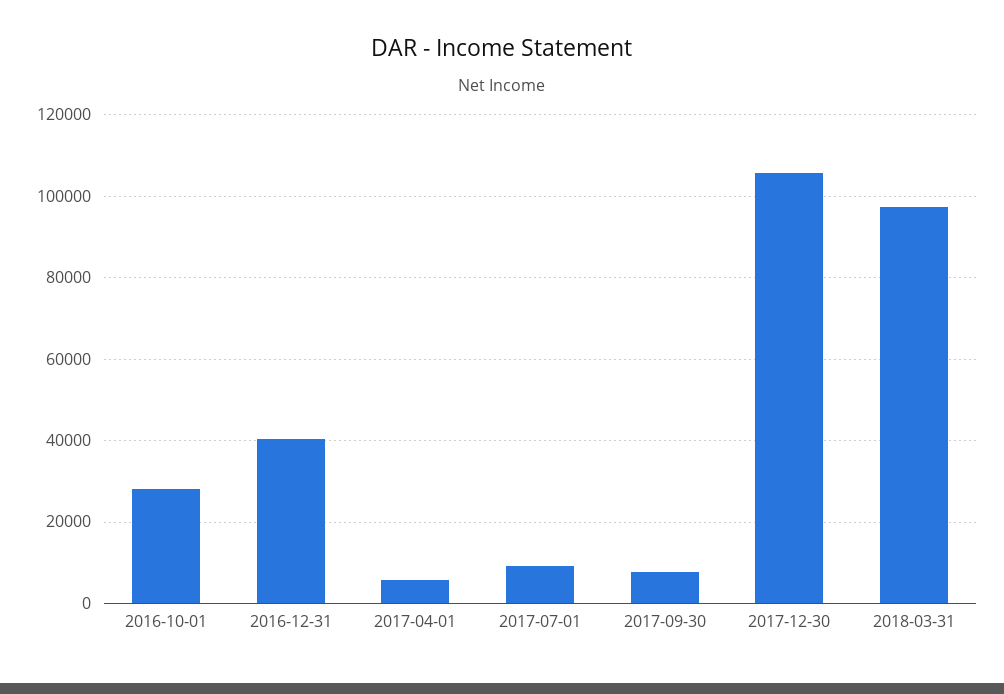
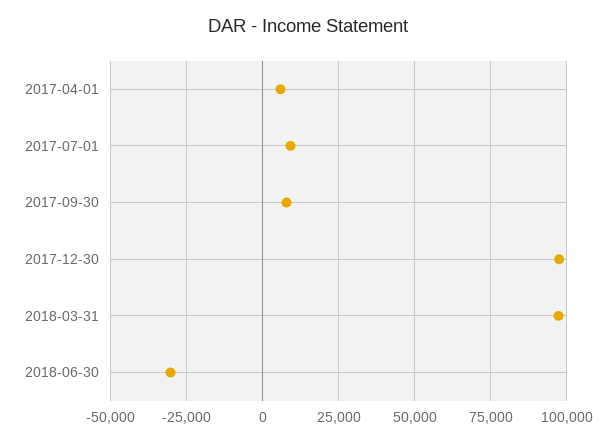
2016-10-01: 28000 -> none
2016-12-31: 40000 -> none
2017-12-30: 106000 -> 97500
2018-06-30: none -> -30000

